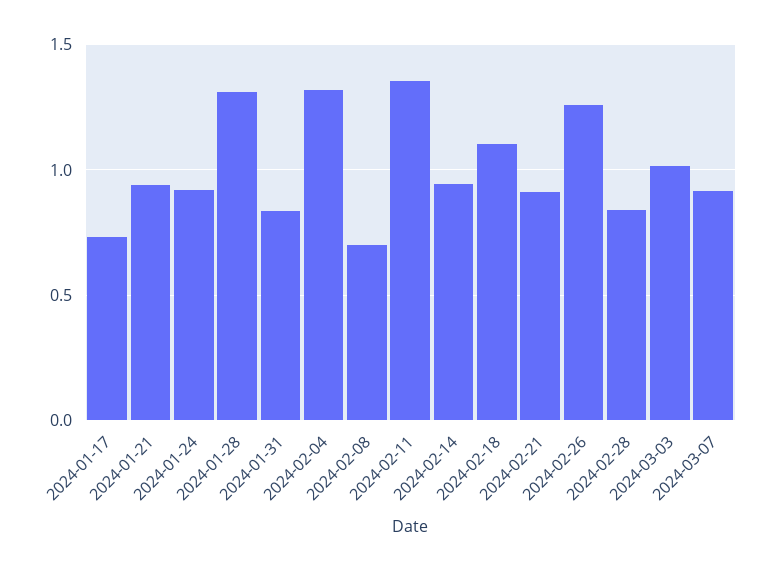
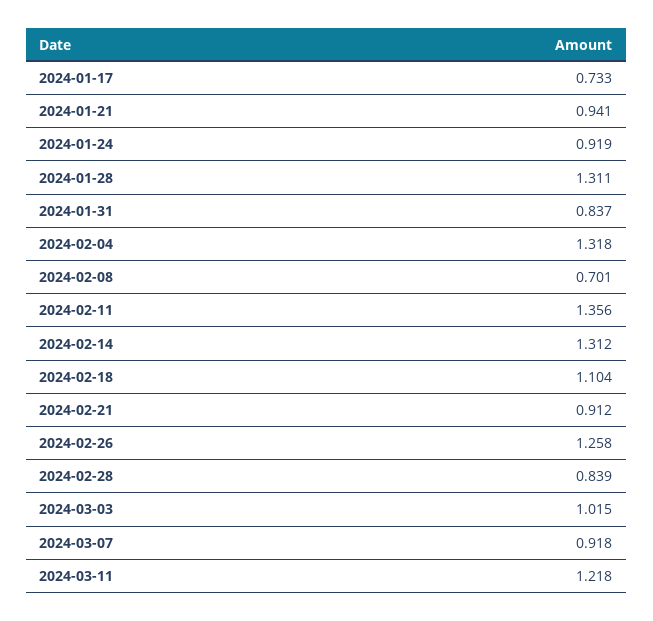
2024-02-14: 0.95 -> 1.312
2024-03-11: none -> 1.218

